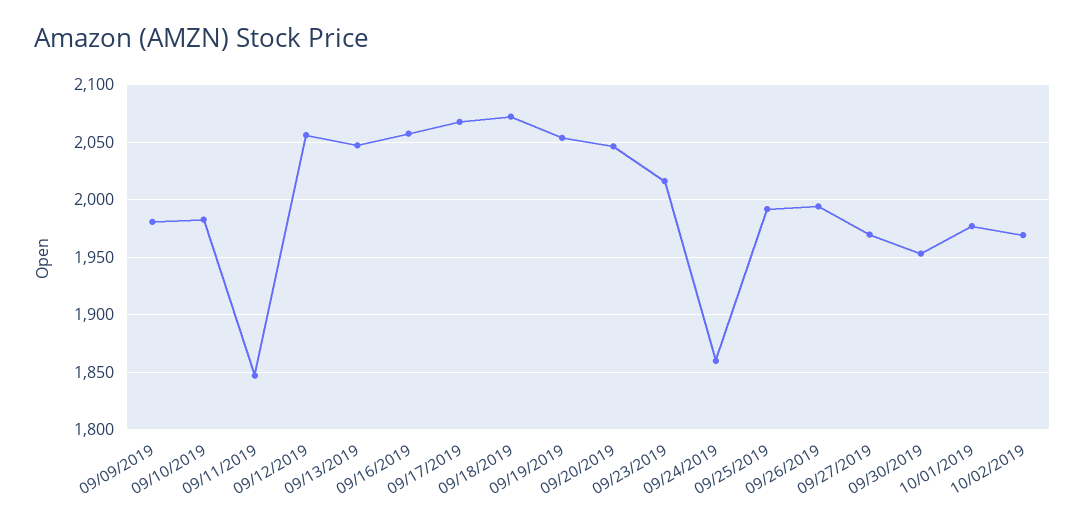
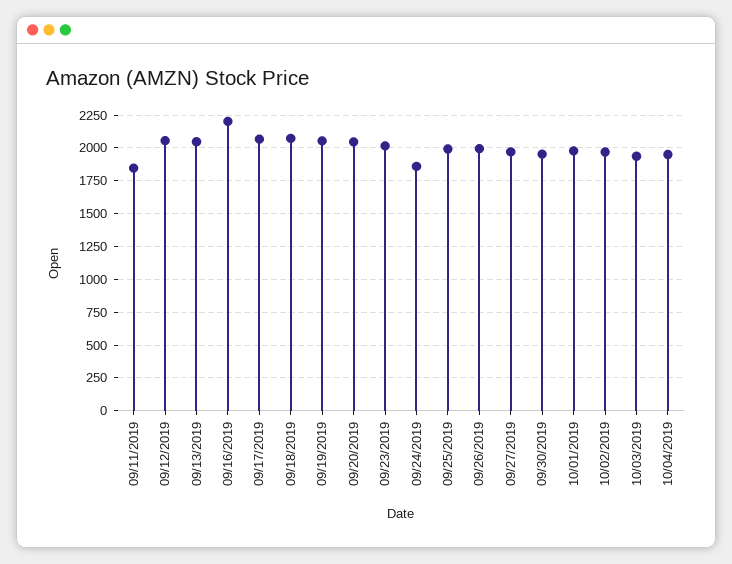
09/09/2019: 1980 -> none
09/10/2019: 1980 -> none
09/16/2019: 2060 -> 2200
10/03/2019: none -> 1950
10/04/2019: none -> 1950

